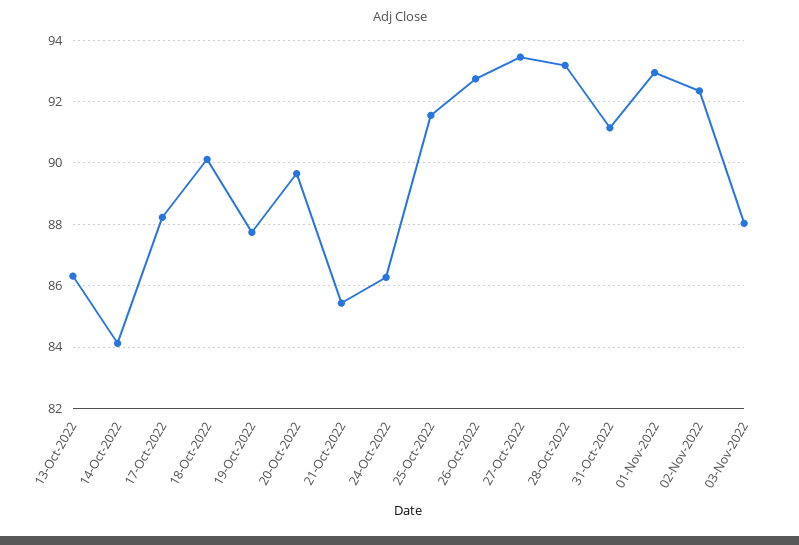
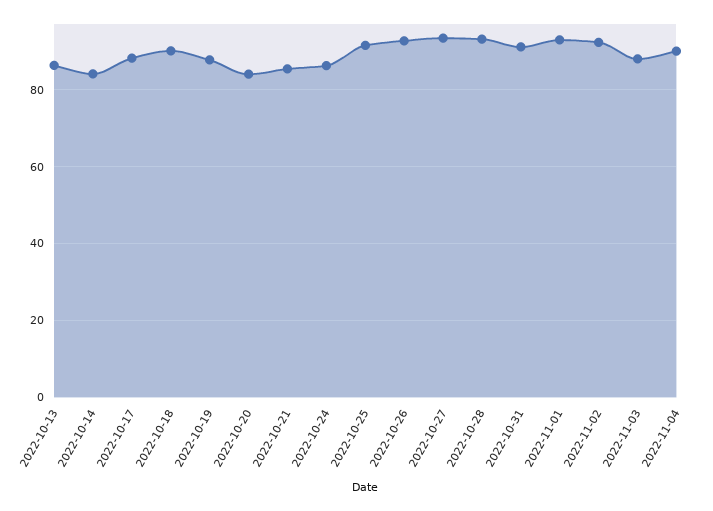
20-Oct-2022: 89.6 -> 84
2022-11-04: none -> 90

